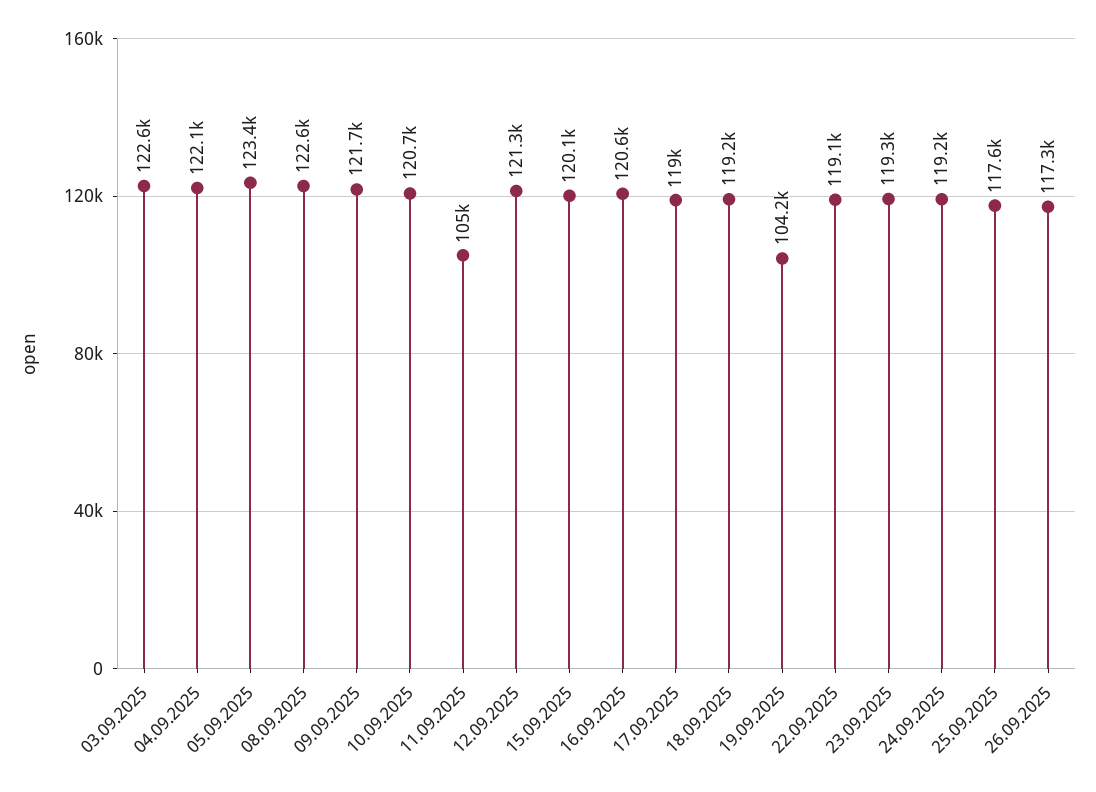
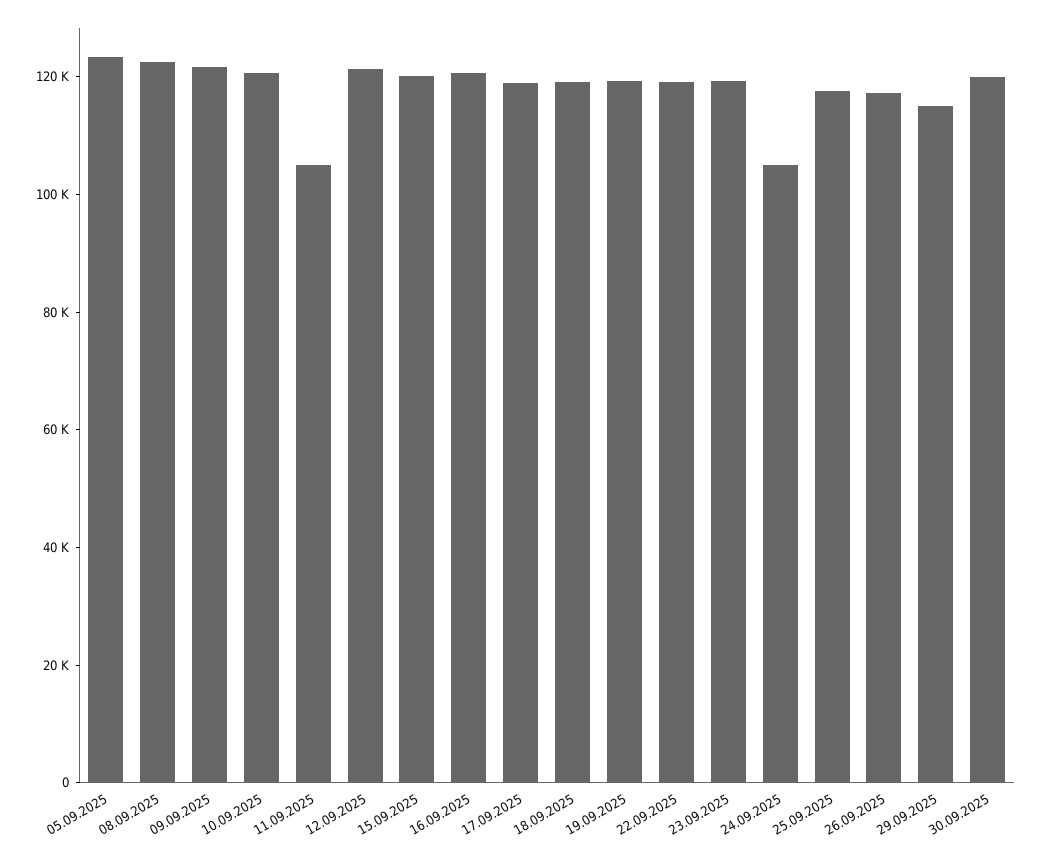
03.09.2025: 122600 -> none
04.09.2025: 122100 -> none
19.09.2025: 104200 -> 120000
24.09.2025: 119200 -> 105000
29.09.2025: none -> 115000
30.09.2025: none -> 120000

